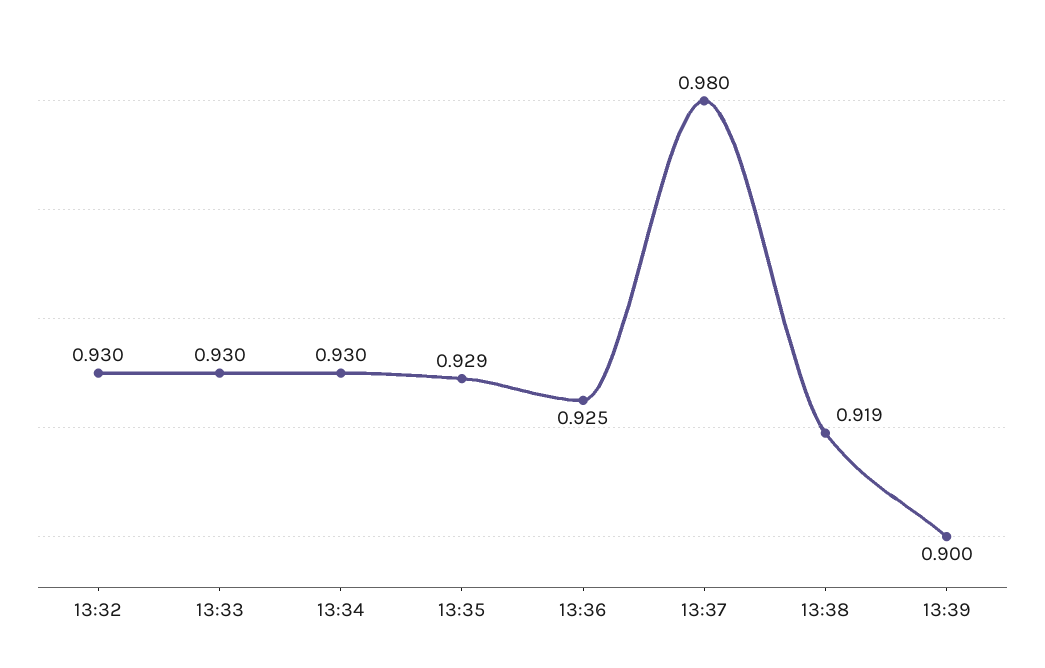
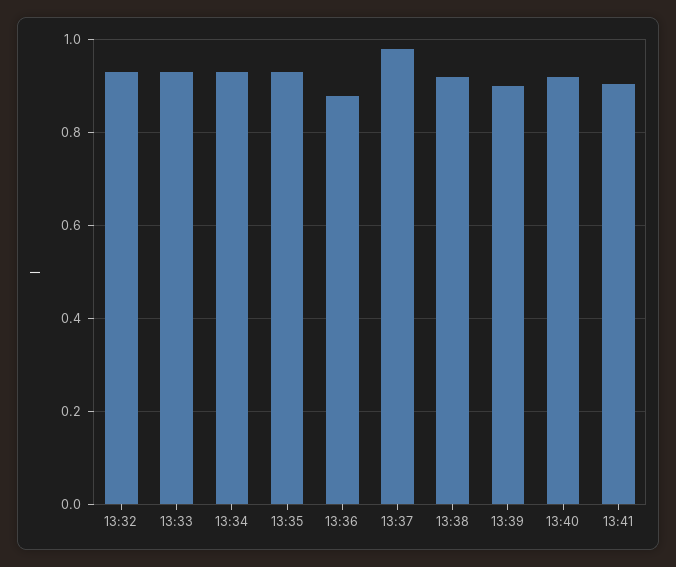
13:36: 0.925 -> 0.88
13:40: none -> 0.92
13:41: none -> 0.9

